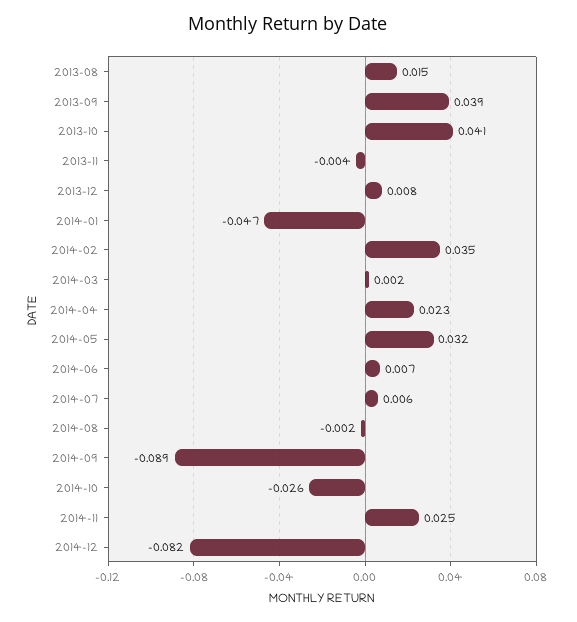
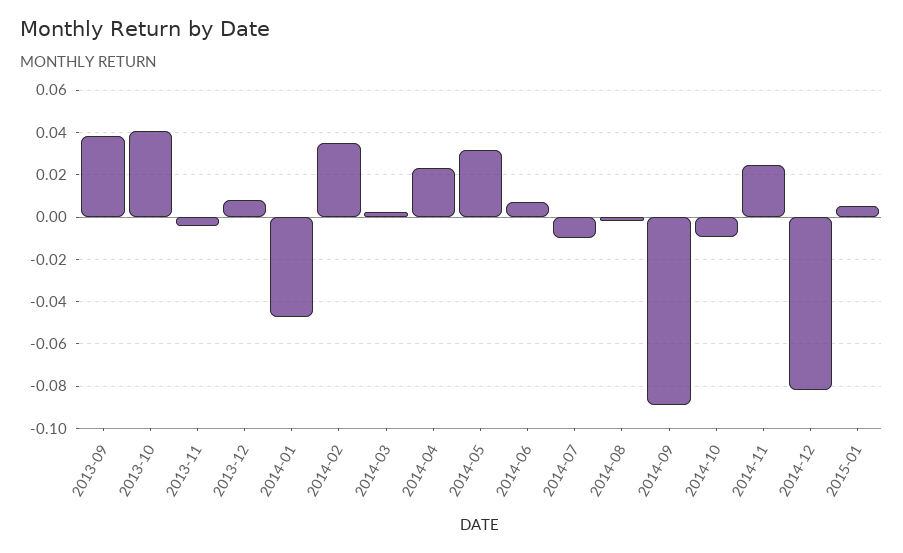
2013-08: 0.015 -> none
2014-07: 0.006 -> -0.01
2014-10: -0.026 -> -0.01
2015-01: none -> 0.005

